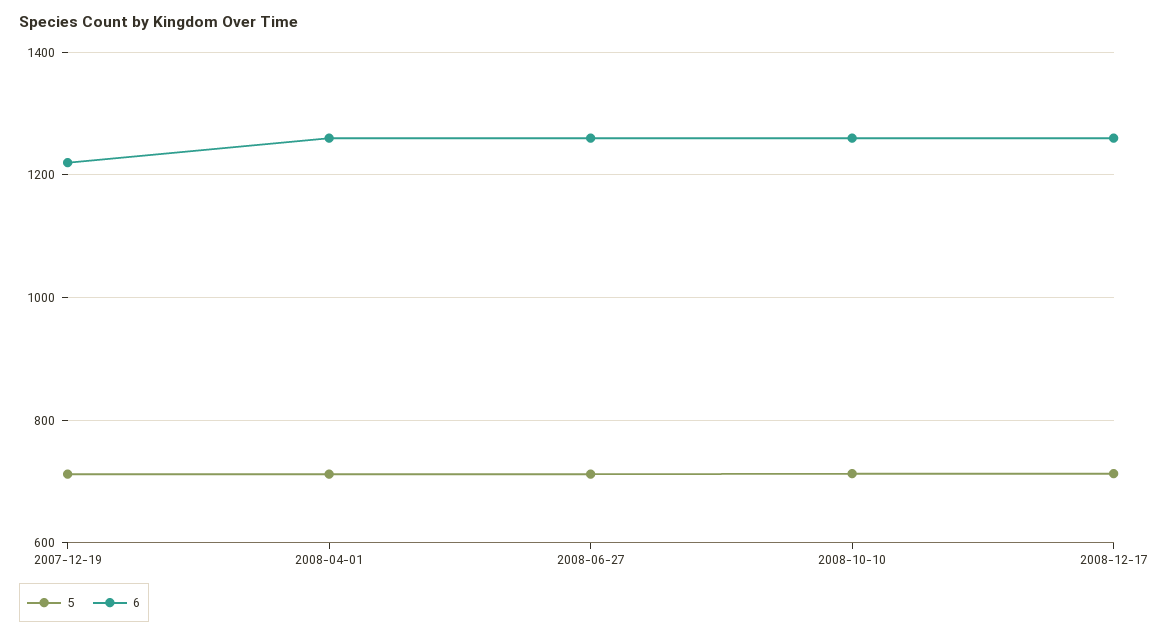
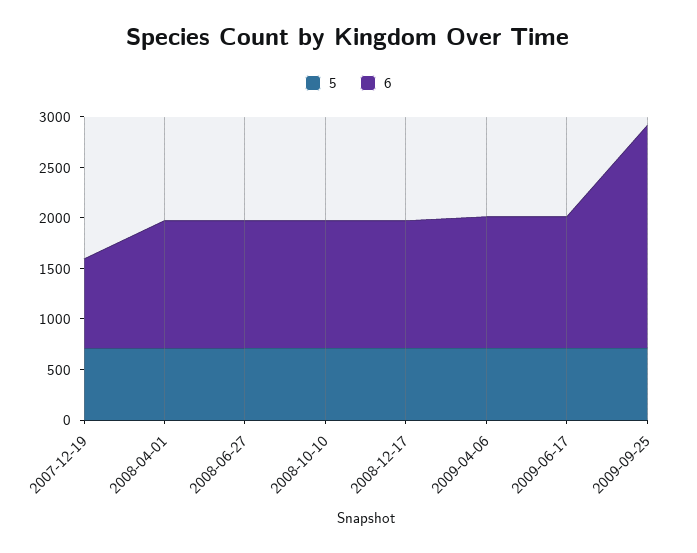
6, 2007-12-19: 1220 -> 900
5, 2009-04-06: none -> 700
6, 2009-04-06: none -> 1300
5, 2009-06-17: none -> 700
6, 2009-06-17: none -> 1300
5, 2009-09-25: none -> 700
6, 2009-09-25: none -> 2200

